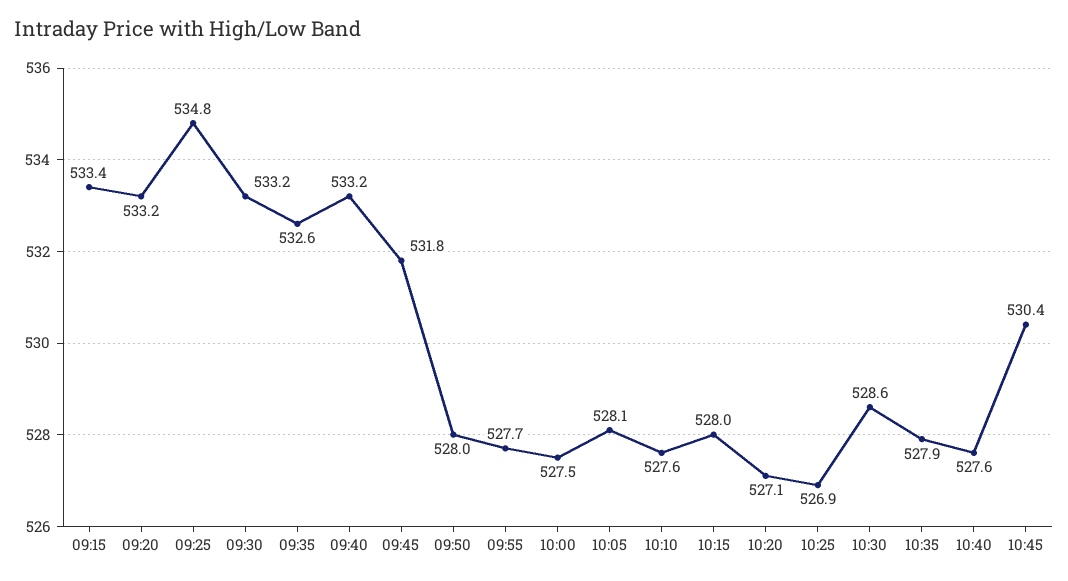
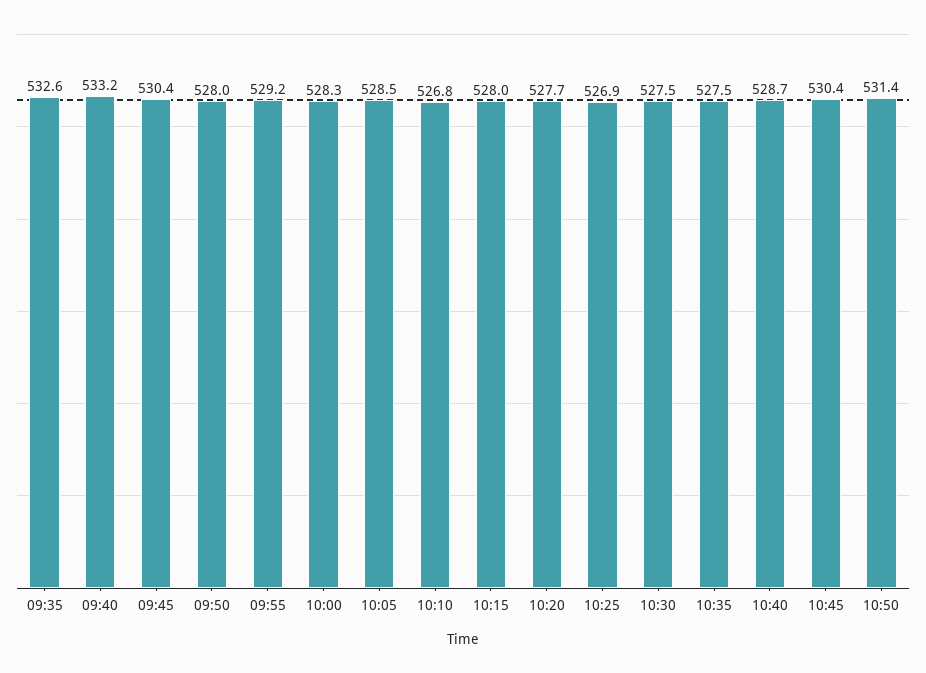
09:15: 533.4 -> none
09:20: 533.2 -> none
09:25: 534.8 -> none
09:30: 533.2 -> none
09:45: 531.8 -> 530.4
09:55: 527.7 -> 529.2
10:00: 527.5 -> 528.3
10:05: 528.1 -> 528.5
10:10: 527.6 -> 526.8
10:20: 527.1 -> 527.7
10:30: 528.6 -> 527.5
10:35: 527.9 -> 527.5
10:40: 527.6 -> 528.7
10:50: none -> 531.4

